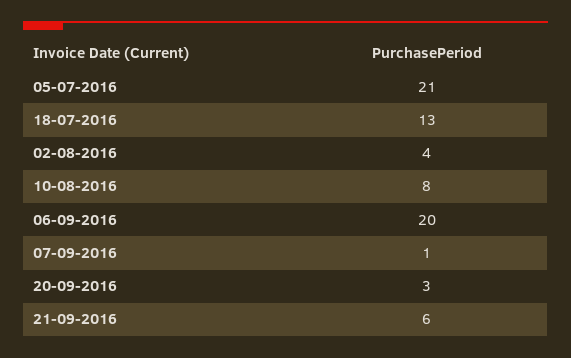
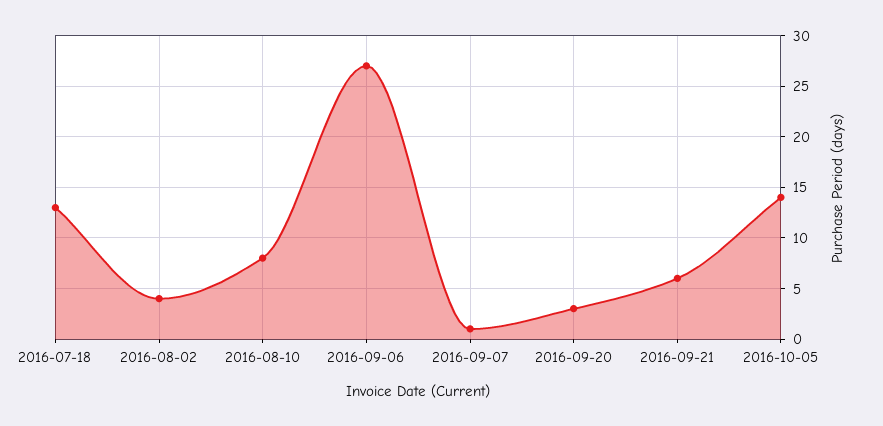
05-07-2016: 21 -> none
06-09-2016: 20 -> 27
2016-10-05: none -> 14

